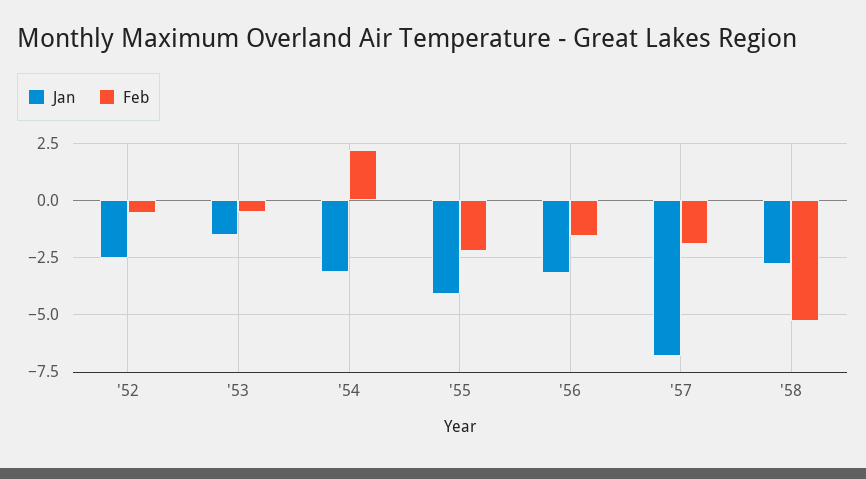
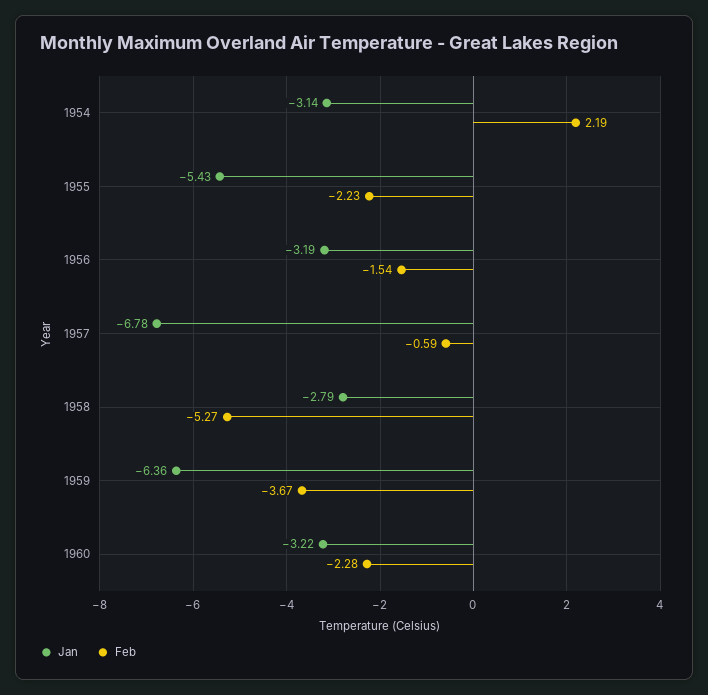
Jan, '52: -2.5 -> none
Feb, '52: -0.5 -> none
Jan, '53: -1.5 -> none
Feb, '53: -0.5 -> none
Jan, '55: -4 -> -5.43
Feb, '57: -2 -> -0.59
Jan, 1959: none -> -6.36
Feb, 1959: none -> -3.67
Jan, 1960: none -> -3.22
Feb, 1960: none -> -2.28

